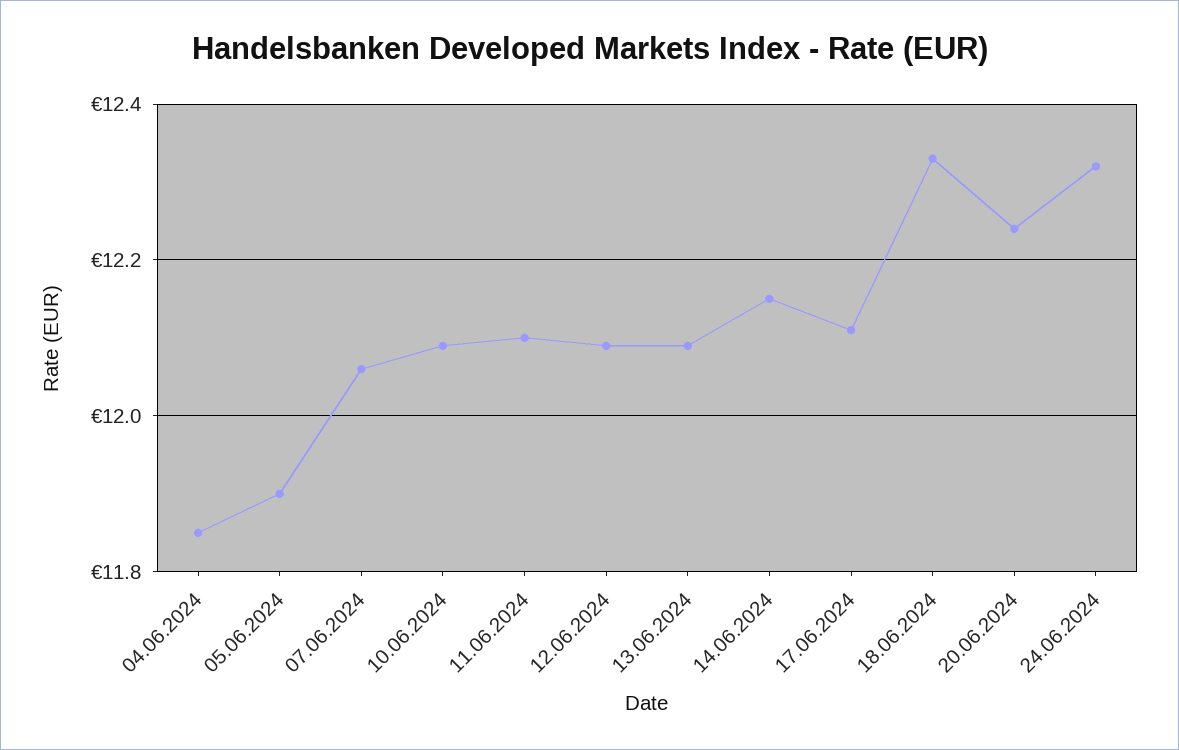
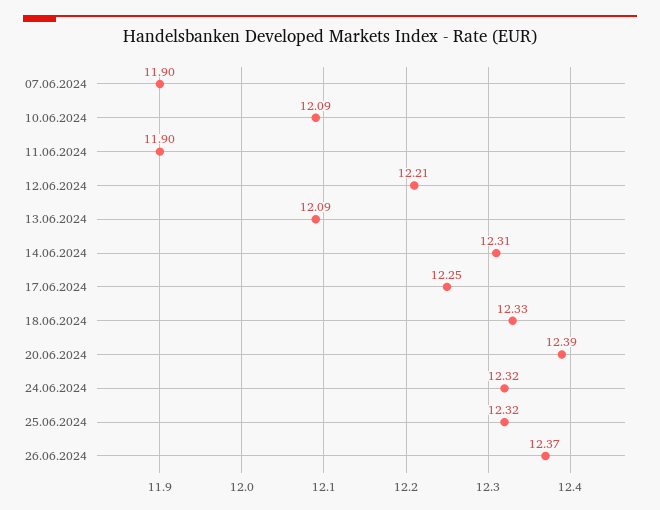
04.06.2024: 11.85 -> none
05.06.2024: 11.9 -> none
07.06.2024: 12.05 -> 11.9
11.06.2024: 12.1 -> 11.9
12.06.2024: 12.1 -> 12.21
14.06.2024: 12.15 -> 12.31
17.06.2024: 12.1 -> 12.25
20.06.2024: 12.25 -> 12.39
25.06.2024: none -> 12.32
26.06.2024: none -> 12.37

